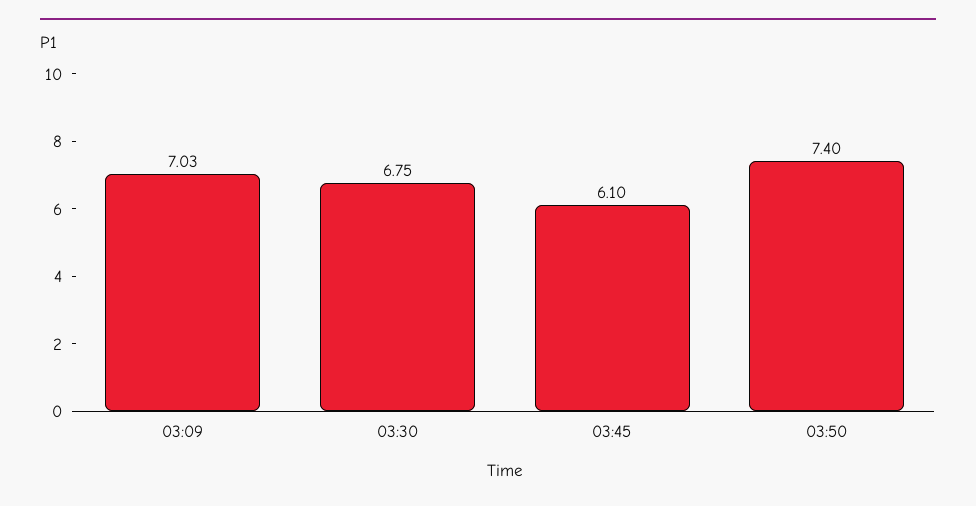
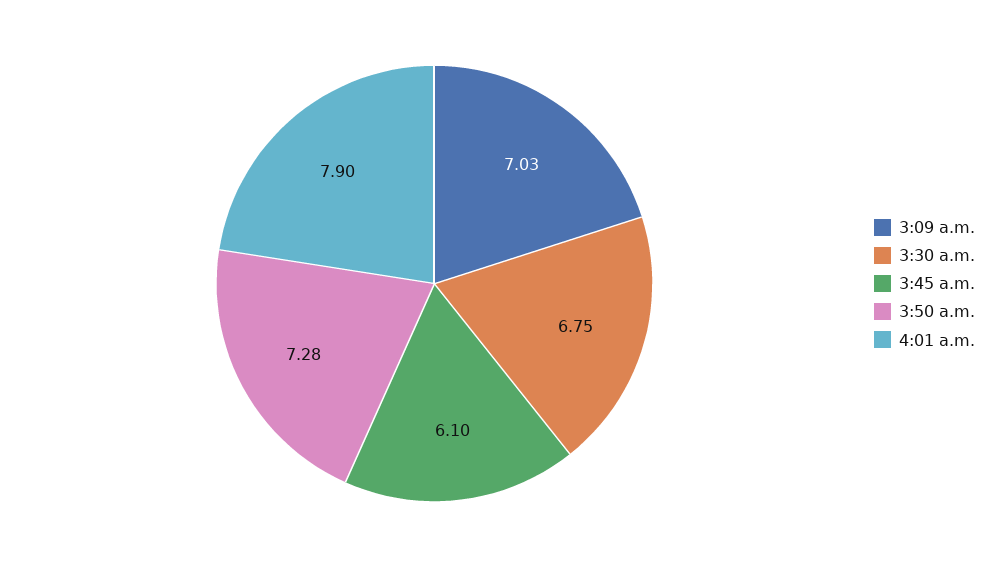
03:50: 7.4 -> 7.28
4:01 a.m.: none -> 7.9

